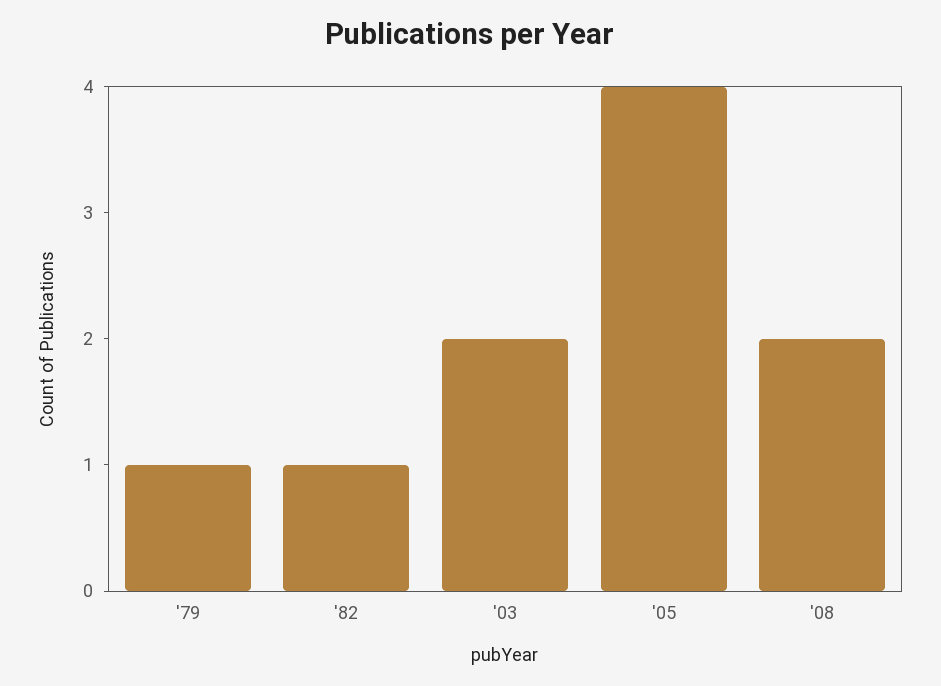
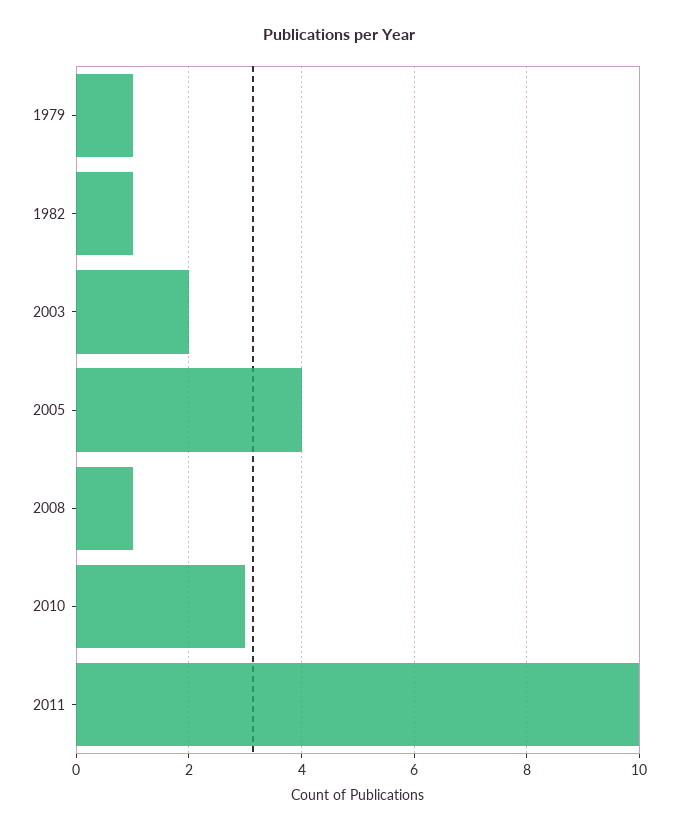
'08: 2 -> 1
2010: none -> 3
2011: none -> 10

